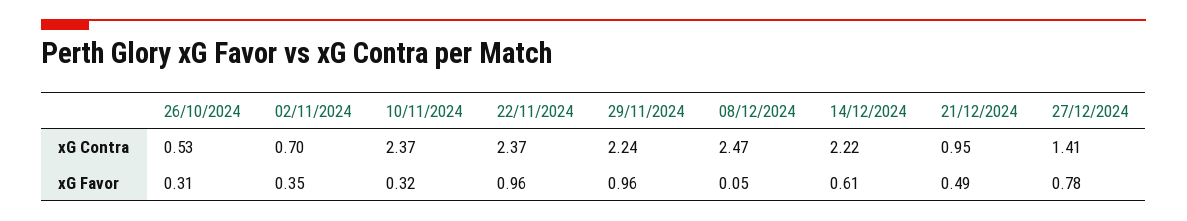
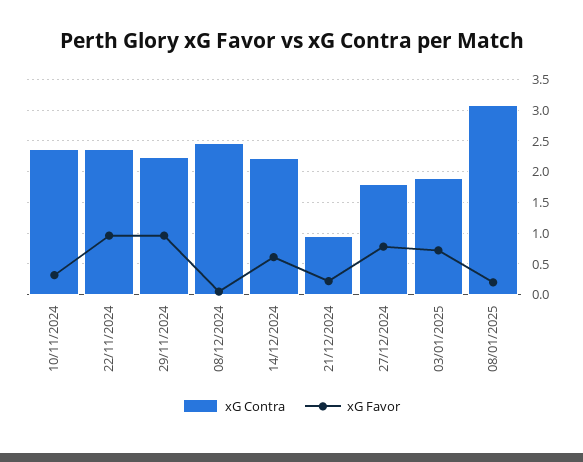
xG Contra, 26/10/2024: 0.53 -> none
xG Contra, 02/11/2024: 0.7 -> none
xG Contra, 27/12/2024: 1.41 -> 1.8
xG Favor, 26/10/2024: 0.31 -> none
xG Favor, 02/11/2024: 0.35 -> none
xG Favor, 21/12/2024: 0.49 -> 0.2
xG Contra, 03/01/2025: none -> 1.9
xG Favor, 03/01/2025: none -> 0.7
xG Contra, 08/01/2025: none -> 3.1
xG Favor, 08/01/2025: none -> 0.2

